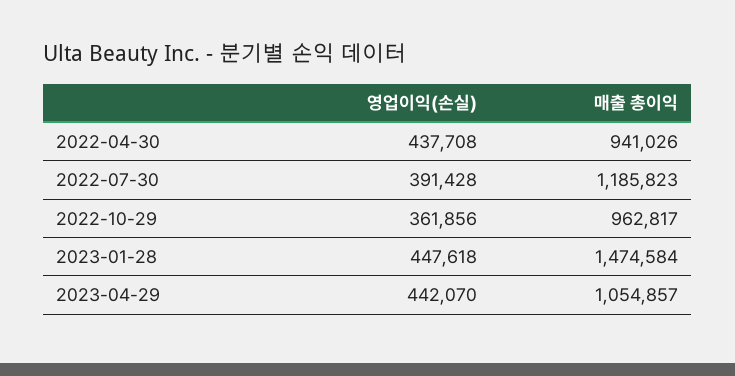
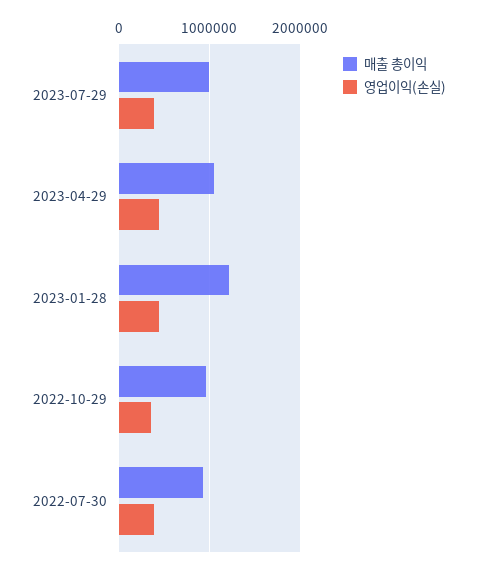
영업이익(손실), 2022-04-30: 437708 -> none
매출 총이익, 2022-04-30: 941026 -> none
매출 총이익, 2022-07-30: 1185823 -> 900000
매출 총이익, 2023-01-28: 1474584 -> 1200000
매출 총이익, 2023-07-29: none -> 1000000
영업이익(손실), 2023-07-29: none -> 400000

